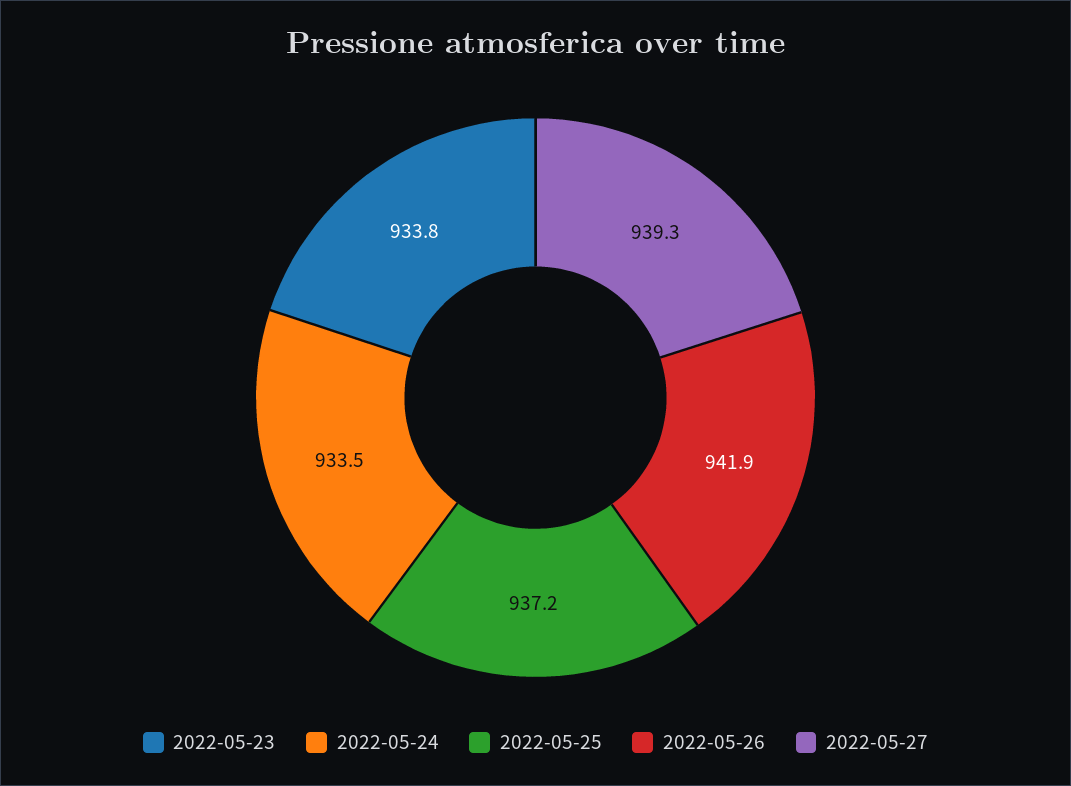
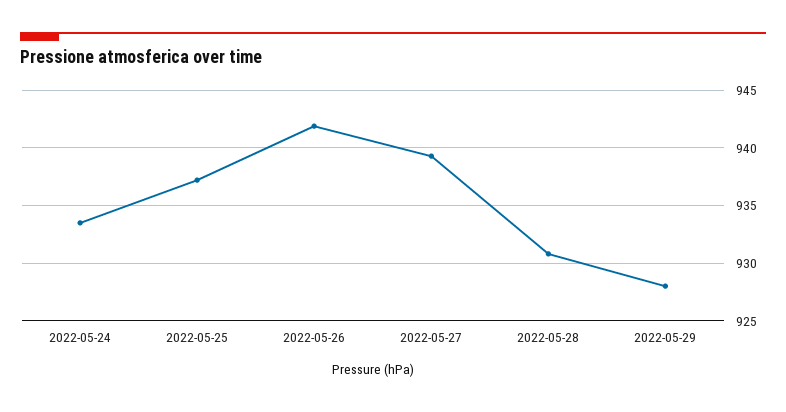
2022-05-23: 933.8 -> none
2022-05-28: none -> 931
2022-05-29: none -> 928

